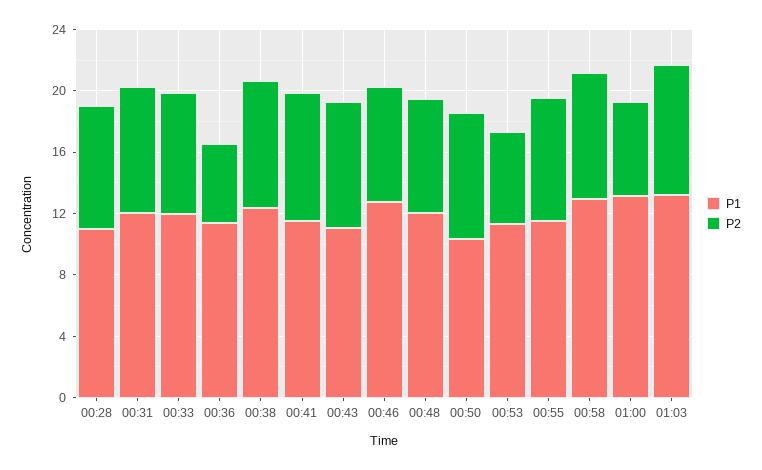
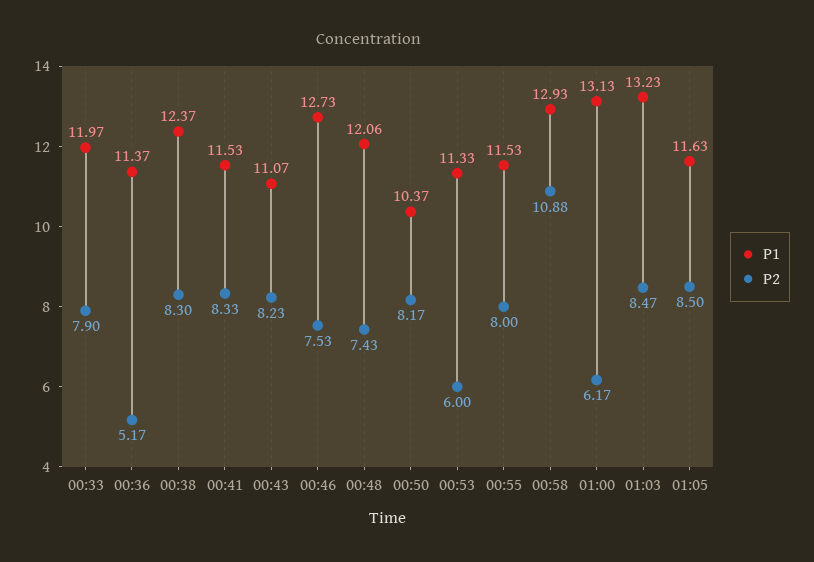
P1, 00:28: 11 -> none
P2, 00:28: 8 -> none
P1, 00:31: 12 -> none
P2, 00:31: 8 -> none
P2, 00:58: 8 -> 10.88
P1, 01:05: none -> 11.63
P2, 01:05: none -> 8.5

